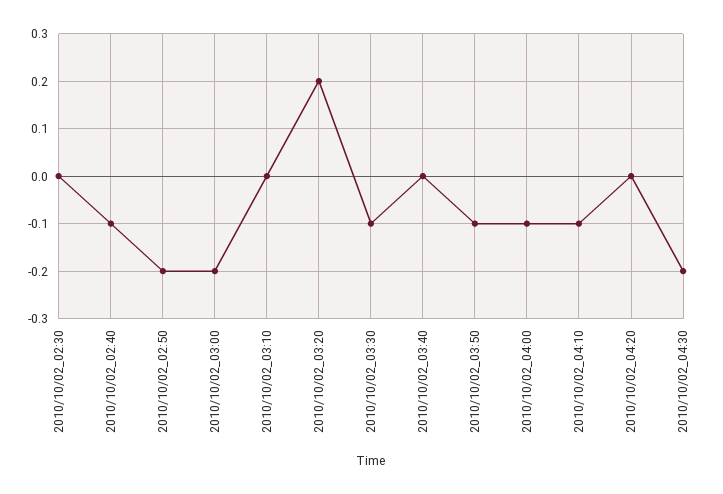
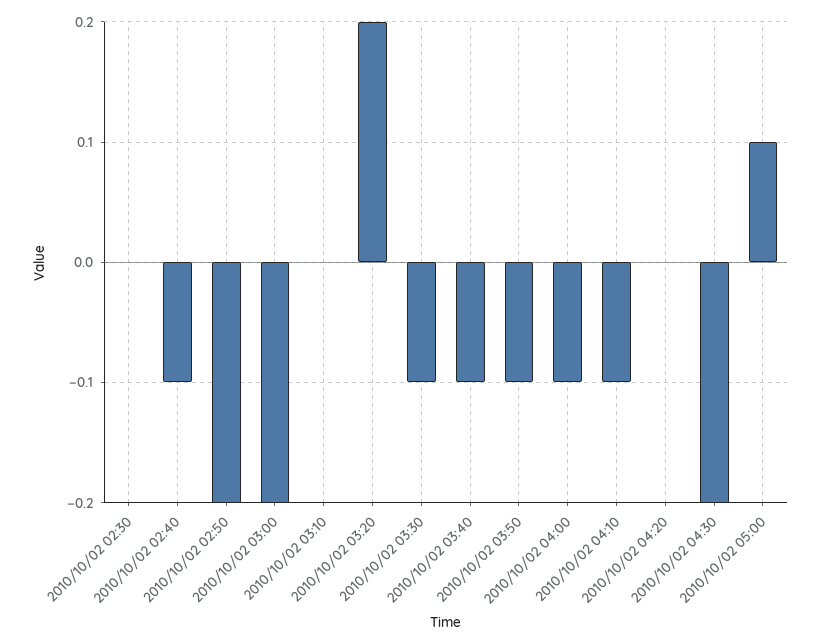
2010/10/02_03:40: 0 -> -0.1
2010/10/02 05:00: none -> 0.1

